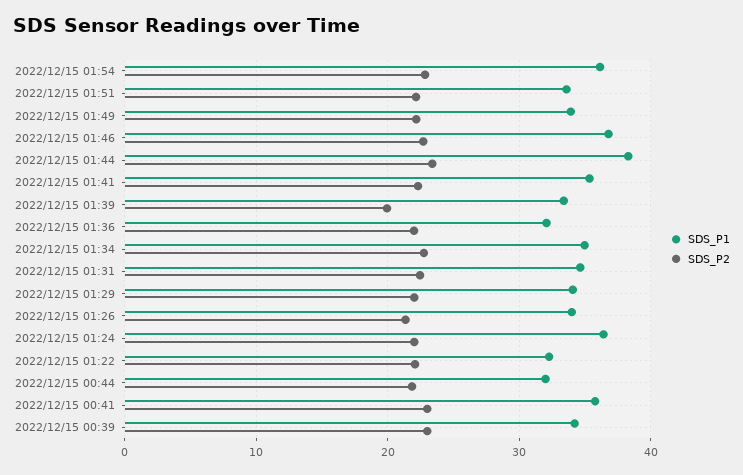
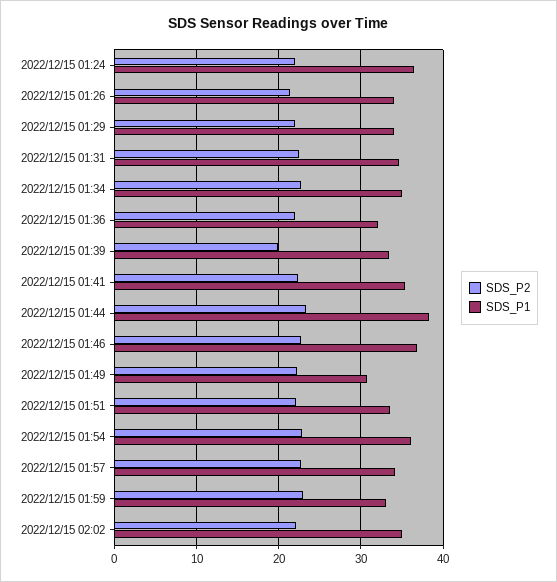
SDS_P1, 2022/12/15 01:49: 34 -> 31
SDS_P1, 2022/12/15 01:22: 32 -> none
SDS_P2, 2022/12/15 01:22: 22 -> none
SDS_P1, 2022/12/15 00:44: 32 -> none
SDS_P2, 2022/12/15 00:44: 22 -> none
SDS_P1, 2022/12/15 00:41: 36 -> none
SDS_P2, 2022/12/15 00:41: 23 -> none
SDS_P1, 2022/12/15 00:39: 34 -> none
SDS_P2, 2022/12/15 00:39: 23 -> none
SDS_P2, 2022/12/15 01:57: none -> 23
SDS_P1, 2022/12/15 01:57: none -> 34
SDS_P2, 2022/12/15 01:59: none -> 23
SDS_P1, 2022/12/15 01:59: none -> 33
SDS_P2, 2022/12/15 02:02: none -> 22
SDS_P1, 2022/12/15 02:02: none -> 35

